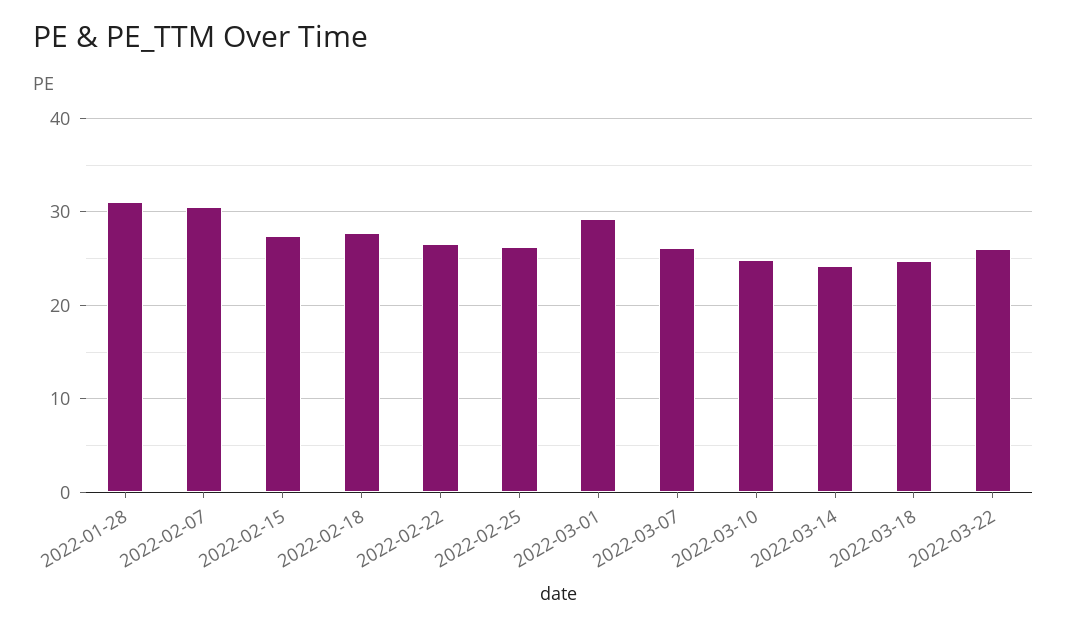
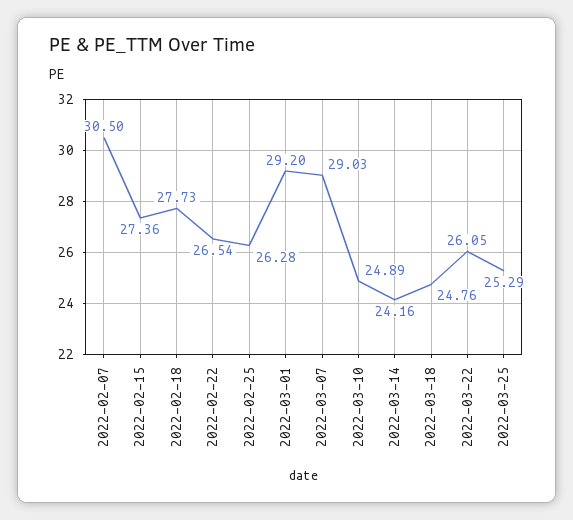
2022-01-28: 31 -> none
2022-03-07: 26 -> 29.03
2022-03-25: none -> 25.29

